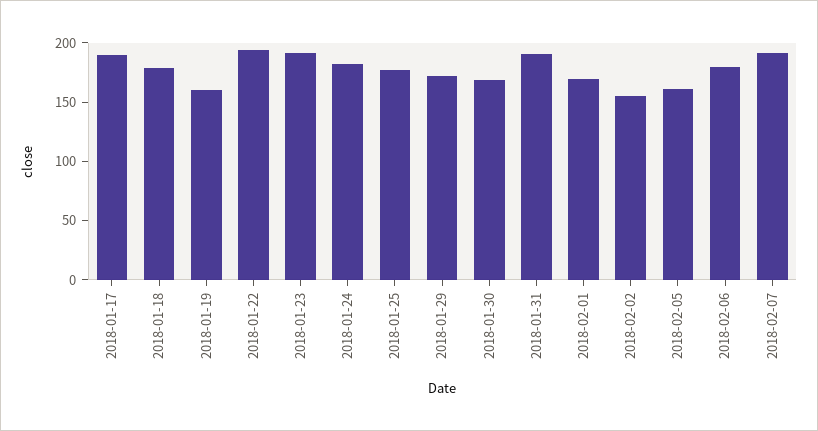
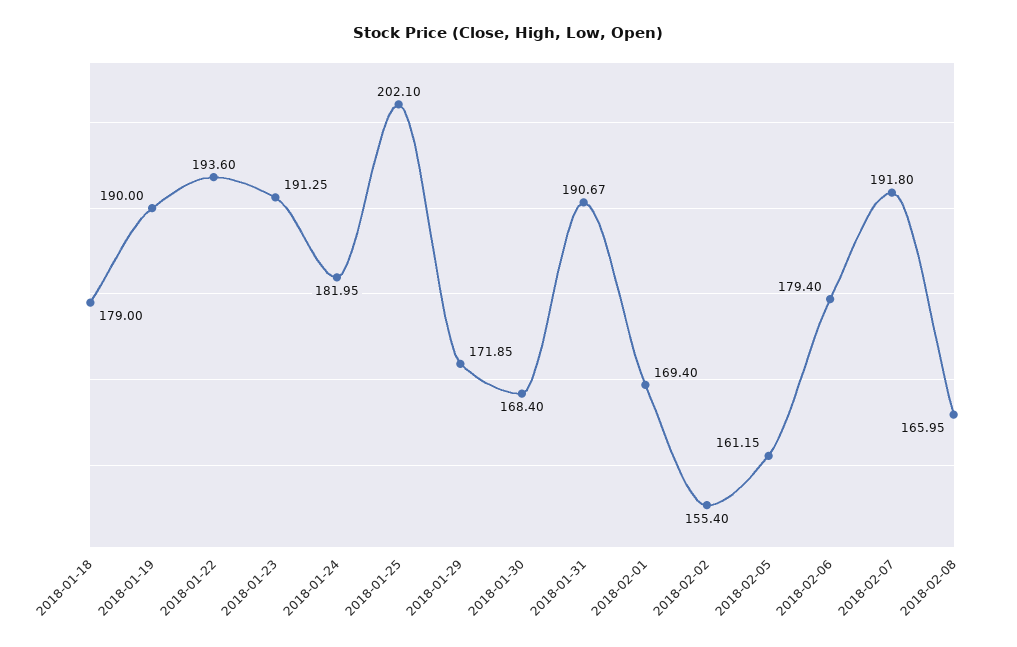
2018-01-17: 190 -> none
2018-01-19: 160 -> 190
2018-01-25: 180 -> 202.1
2018-02-08: none -> 165.95

